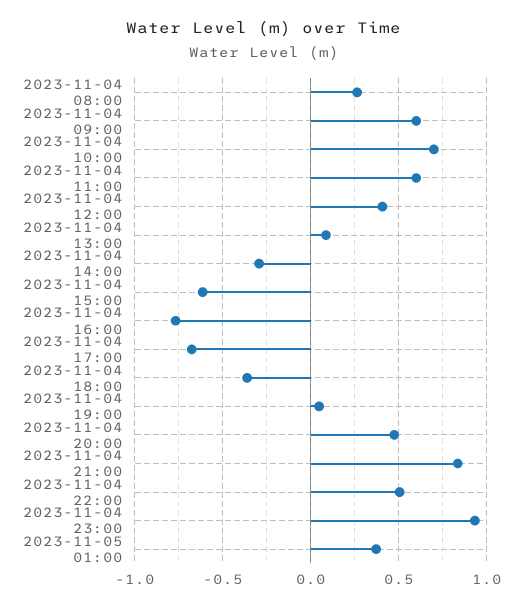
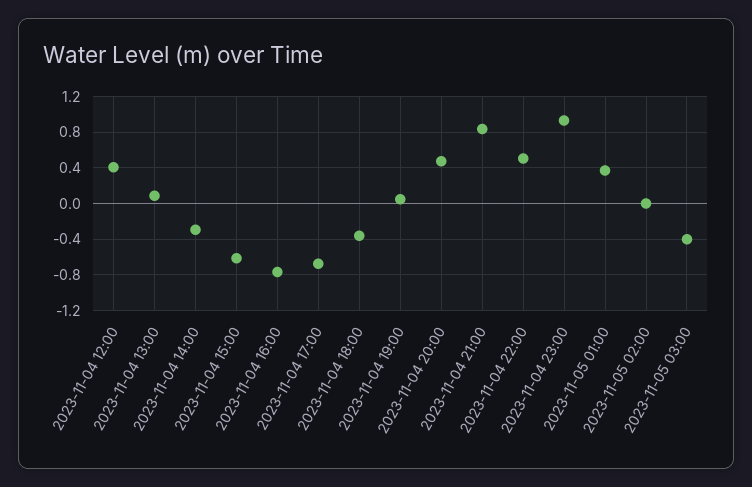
2023-11-04 08:00: 0.25 -> none
2023-11-04 09:00: 0.6 -> none
2023-11-04 10:00: 0.7 -> none
2023-11-04 11:00: 0.6 -> none
2023-11-05 02:00: none -> 0
2023-11-05 03:00: none -> -0.4

